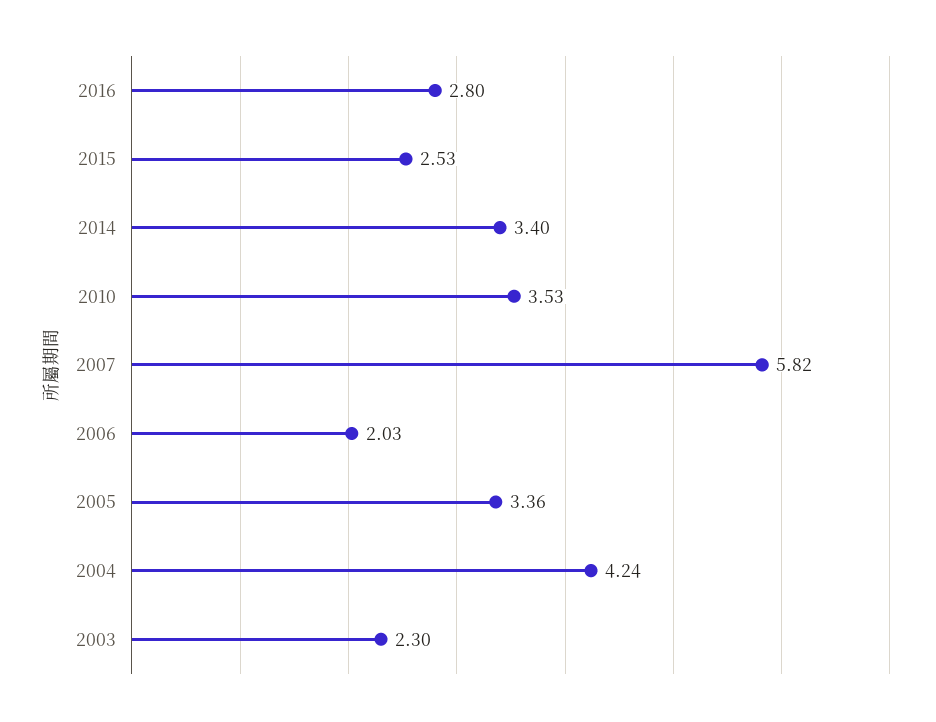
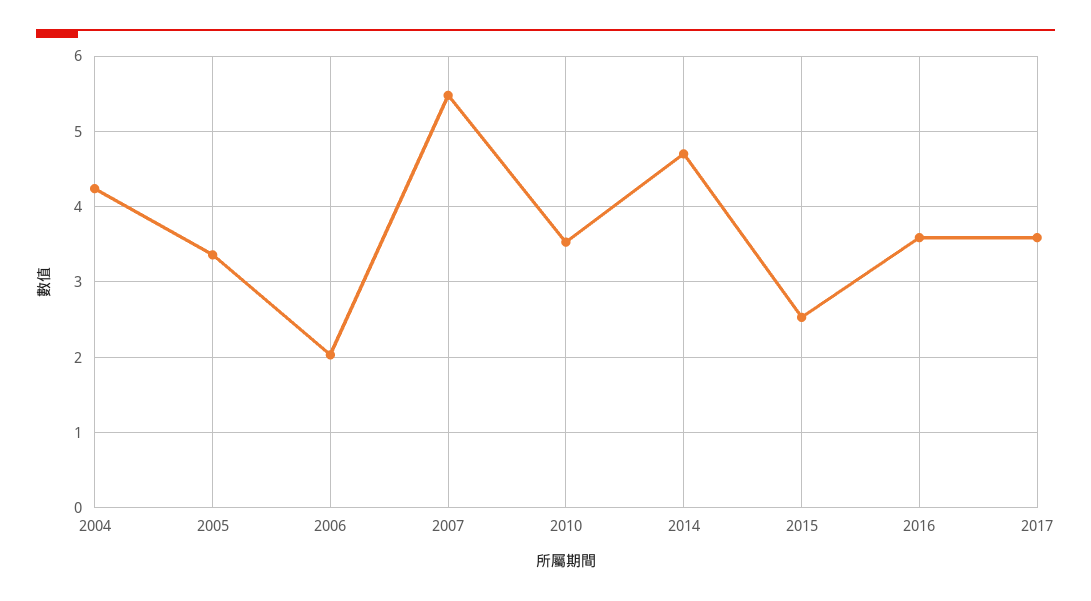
2016: 2.8 -> 3.6
2014: 3.4 -> 4.7
2007: 5.82 -> 5.5
2003: 2.3 -> none
2017: none -> 3.6

